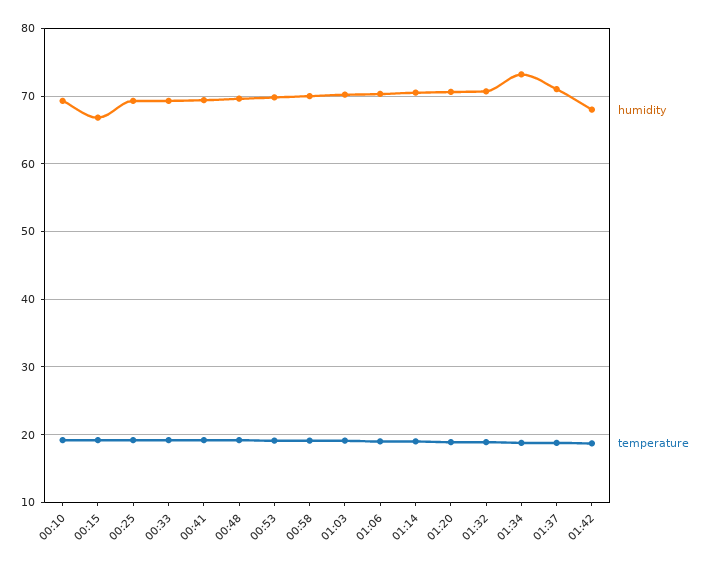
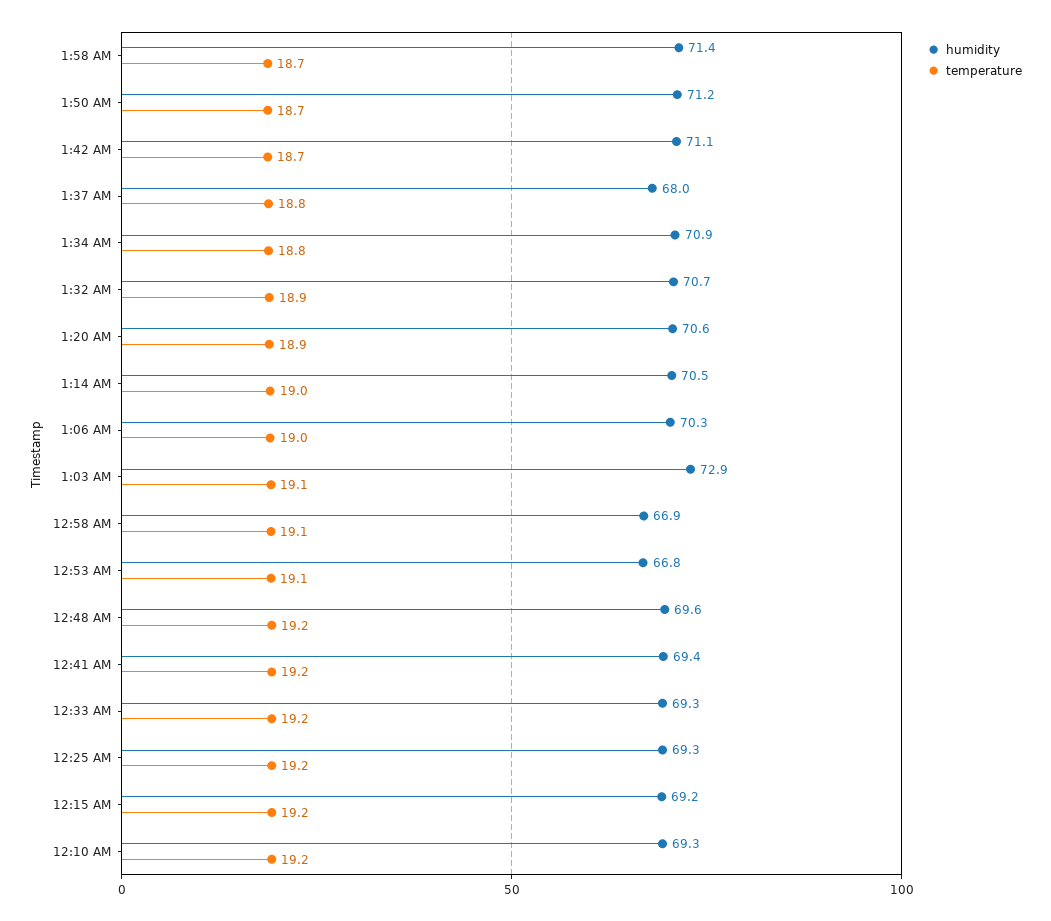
humidity, 00:15: 67 -> 69.2
humidity, 00:53: 70 -> 66.8
humidity, 00:58: 70 -> 66.9
humidity, 01:03: 70 -> 72.9
humidity, 01:34: 73 -> 70.9
humidity, 01:37: 71 -> 68
humidity, 01:42: 68 -> 71.1
humidity, 1:58 AM: none -> 71.4
temperature, 1:58 AM: none -> 18.7
humidity, 1:50 AM: none -> 71.2
temperature, 1:50 AM: none -> 18.7

